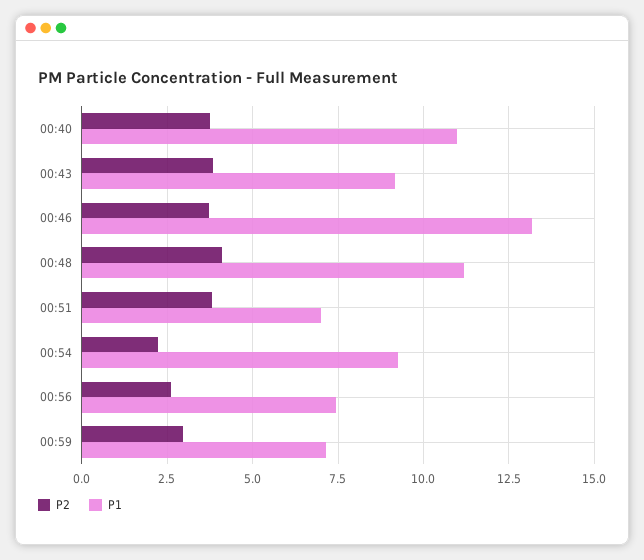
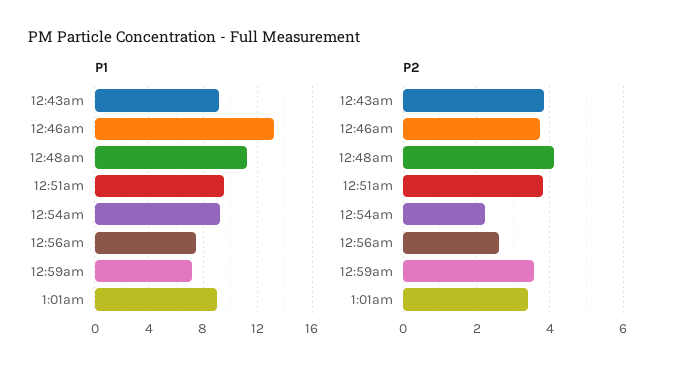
P2, 00:40: 3.75 -> none
P1, 00:40: 11 -> none
P1, 00:51: 7 -> 9.5
P2, 00:59: 3 -> 3.6
P1, 1:01am: none -> 9
P2, 1:01am: none -> 3.4

